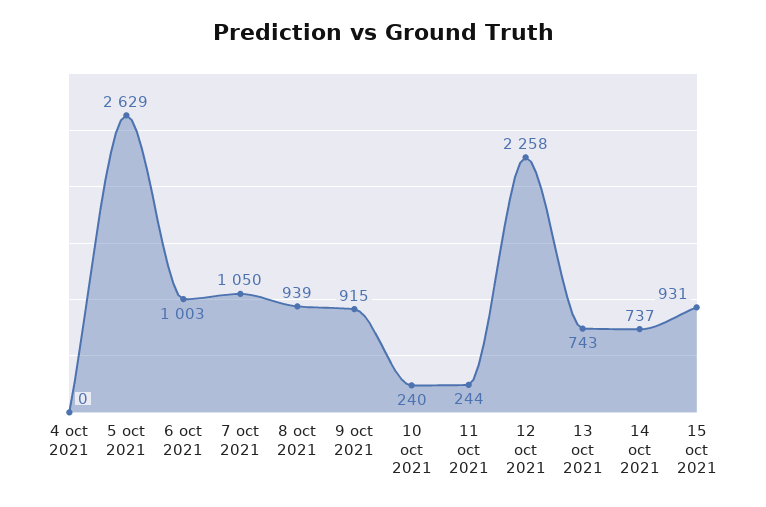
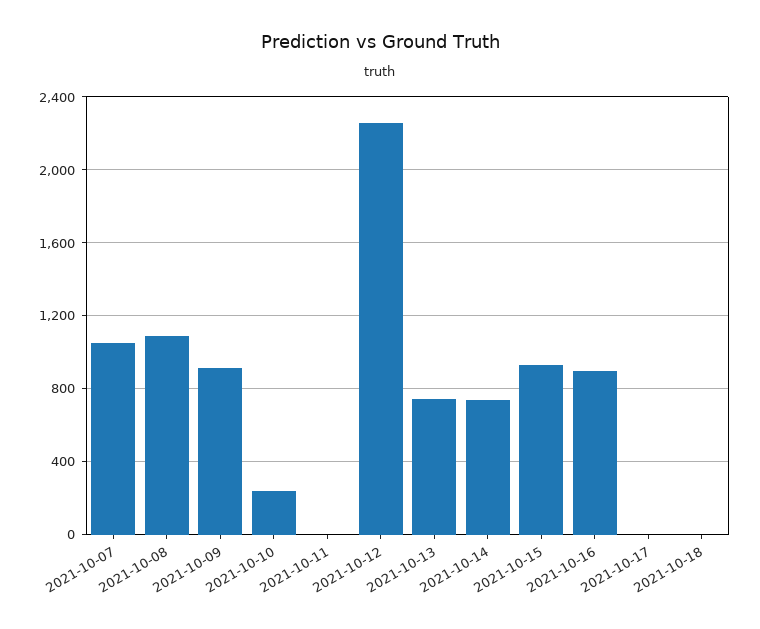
4 oct 2021: 0 -> none
5 oct 2021: 2629 -> none
6 oct 2021: 1003 -> none
8 oct 2021: 939 -> 1100
11 oct 2021: 244 -> 0
2021-10-16: none -> 900
2021-10-17: none -> 0
2021-10-18: none -> 0

